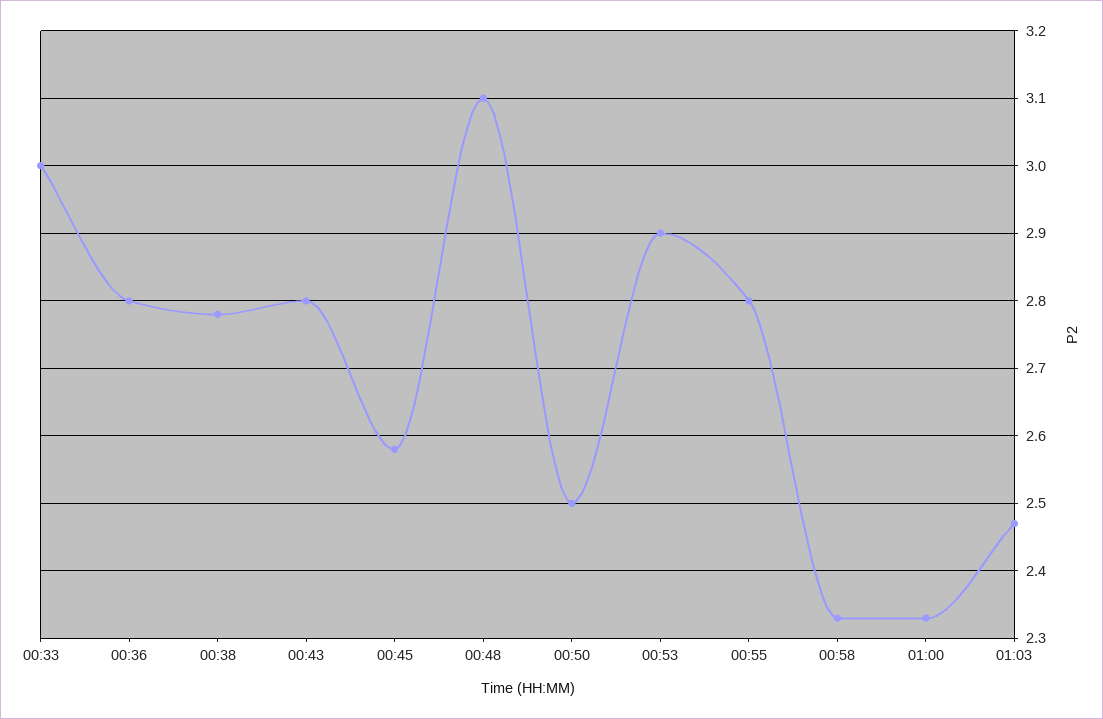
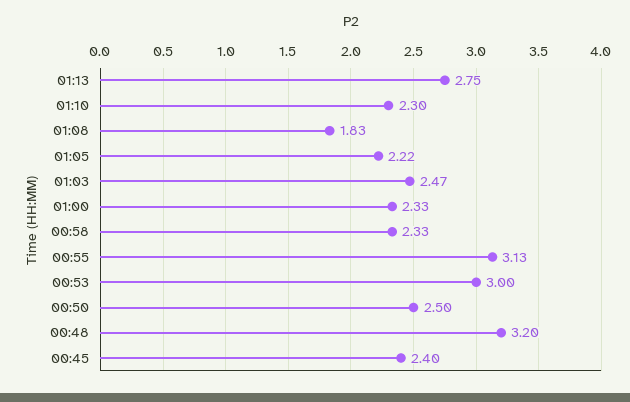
00:33: 3 -> none
00:36: 2.8 -> none
00:38: 2.78 -> none
00:43: 2.8 -> none
00:45: 2.58 -> 2.4
00:48: 3.1 -> 3.2
00:53: 2.9 -> 3
00:55: 2.8 -> 3.13
01:13: none -> 2.75
01:10: none -> 2.3
01:08: none -> 1.83
01:05: none -> 2.22

